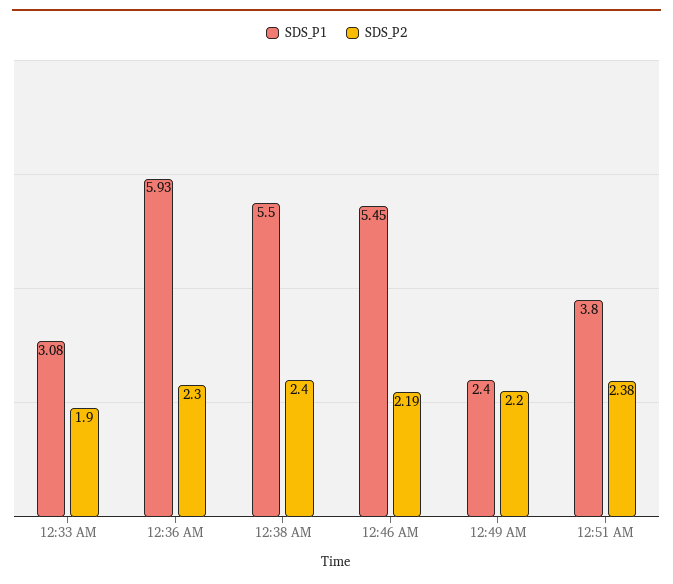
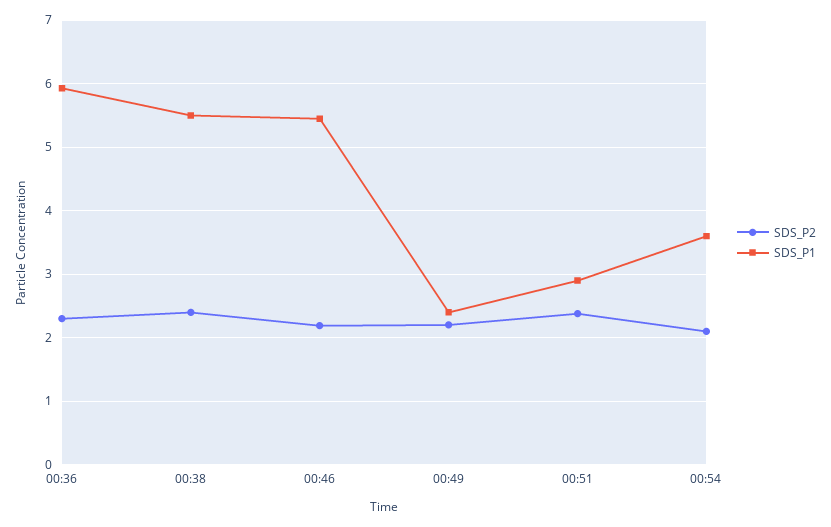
SDS_P1, 12:33 AM: 3.08 -> none
SDS_P2, 12:33 AM: 1.9 -> none
SDS_P1, 12:51 AM: 3.8 -> 2.9
SDS_P2, 00:54: none -> 2.1
SDS_P1, 00:54: none -> 3.6

